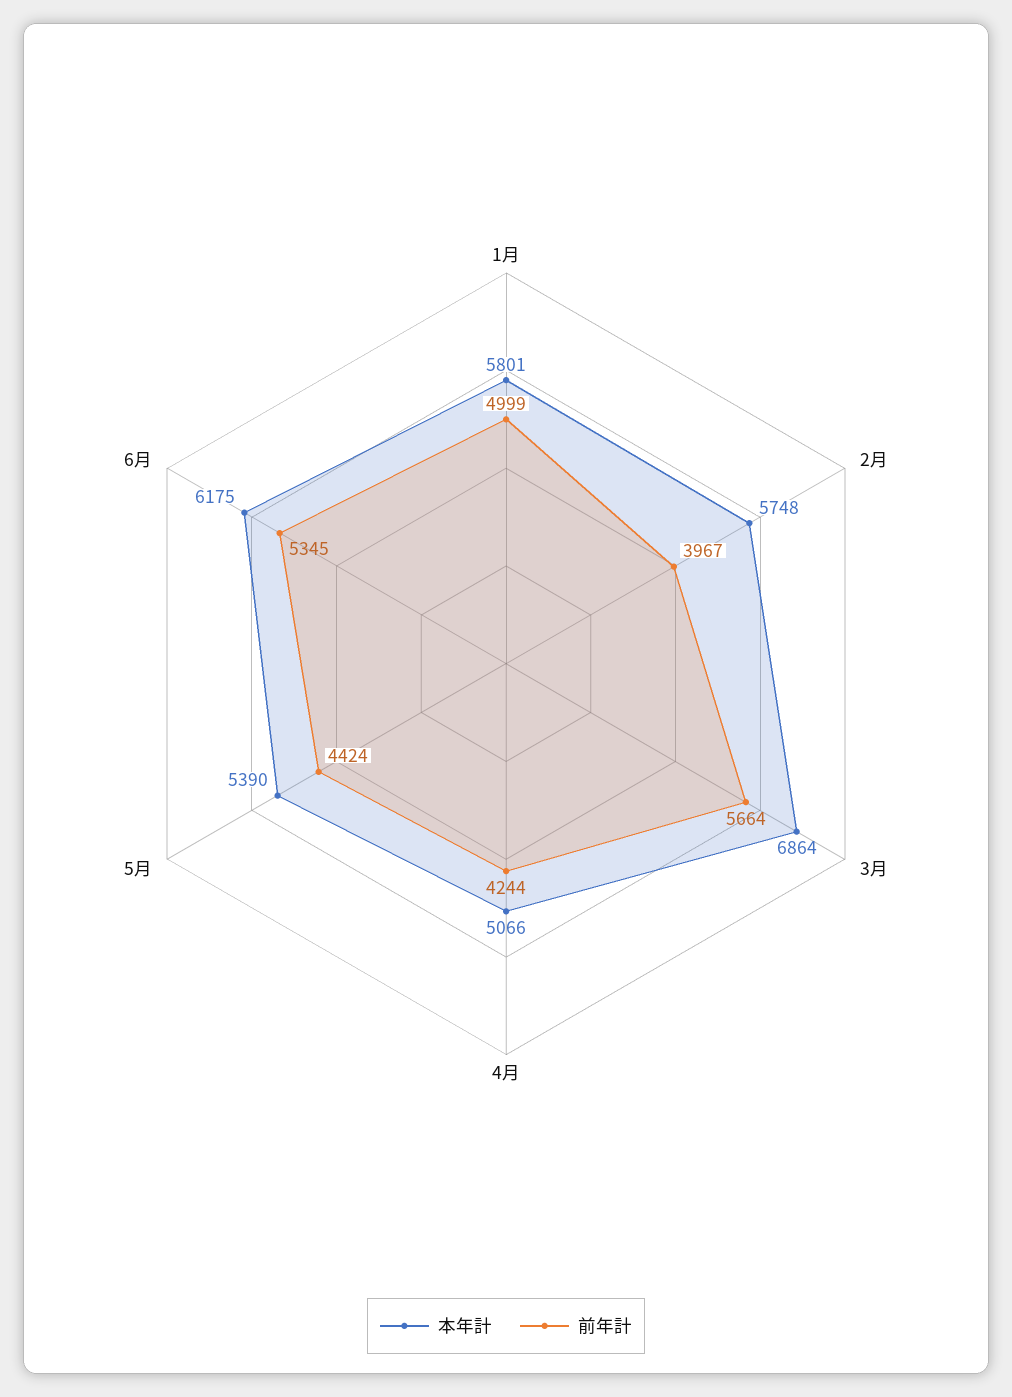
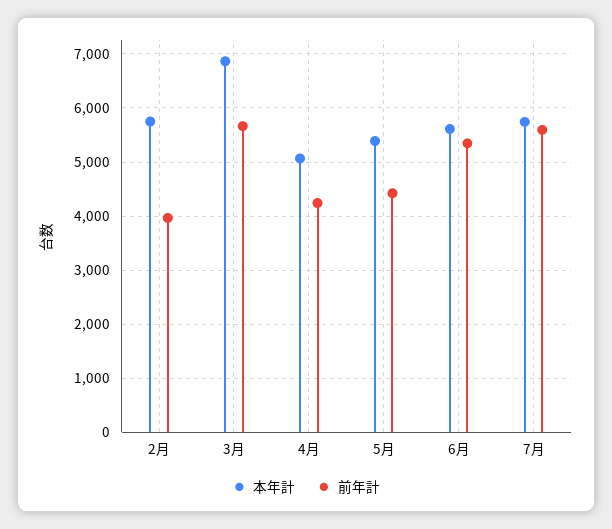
本年計, 1月: 5801 -> none
前年計, 1月: 4999 -> none
本年計, 6月: 6175 -> 5600
本年計, 7月: none -> 5800
前年計, 7月: none -> 5600

